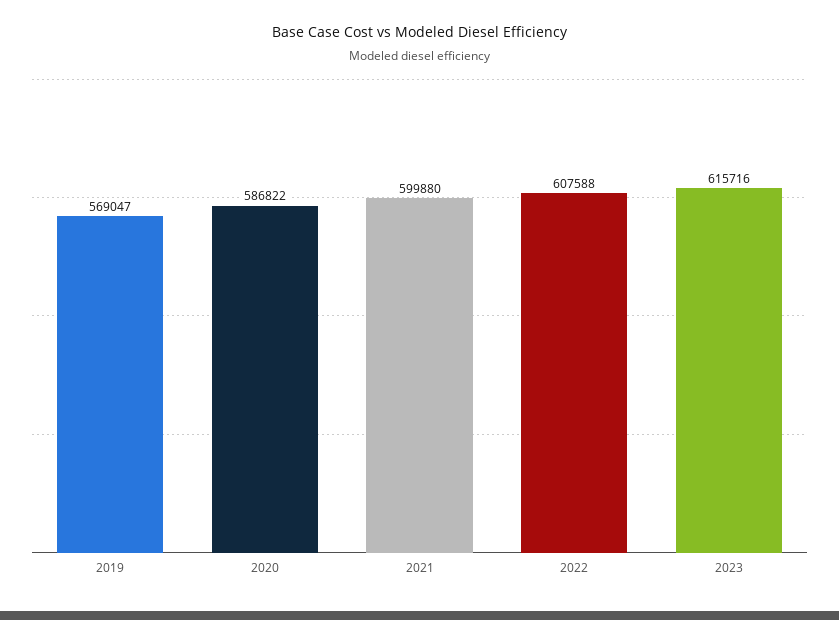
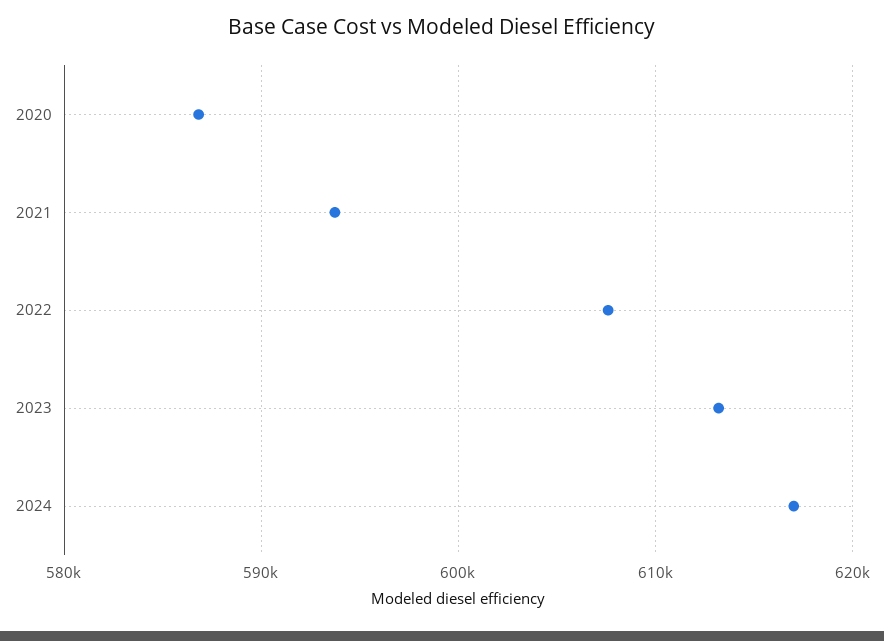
2019: 569047 -> none
2021: 599880 -> 594000
2023: 615716 -> 613000
2024: none -> 617000

